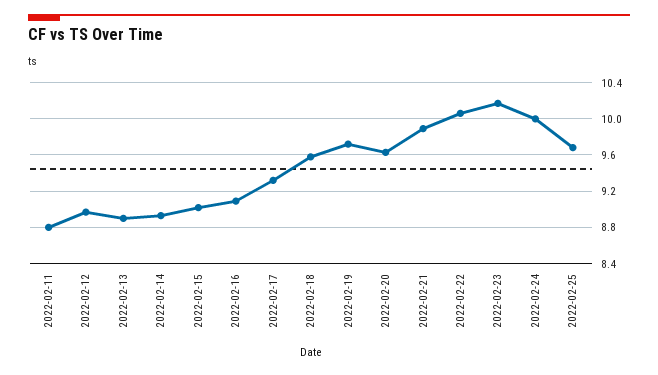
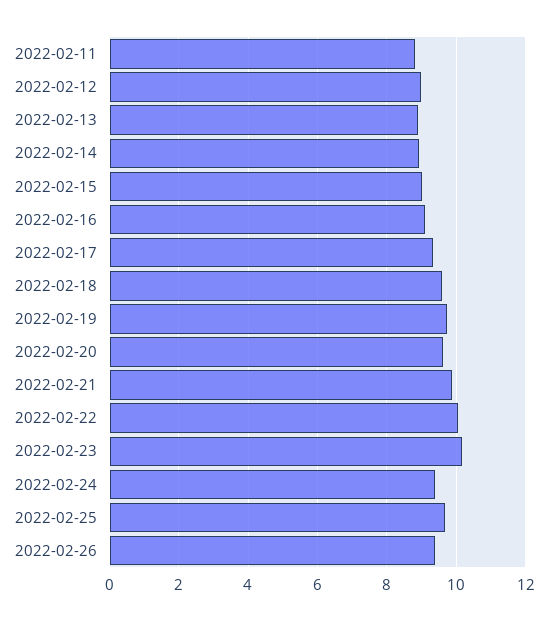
2022-02-24: 10 -> 9.4
2022-02-26: none -> 9.4

